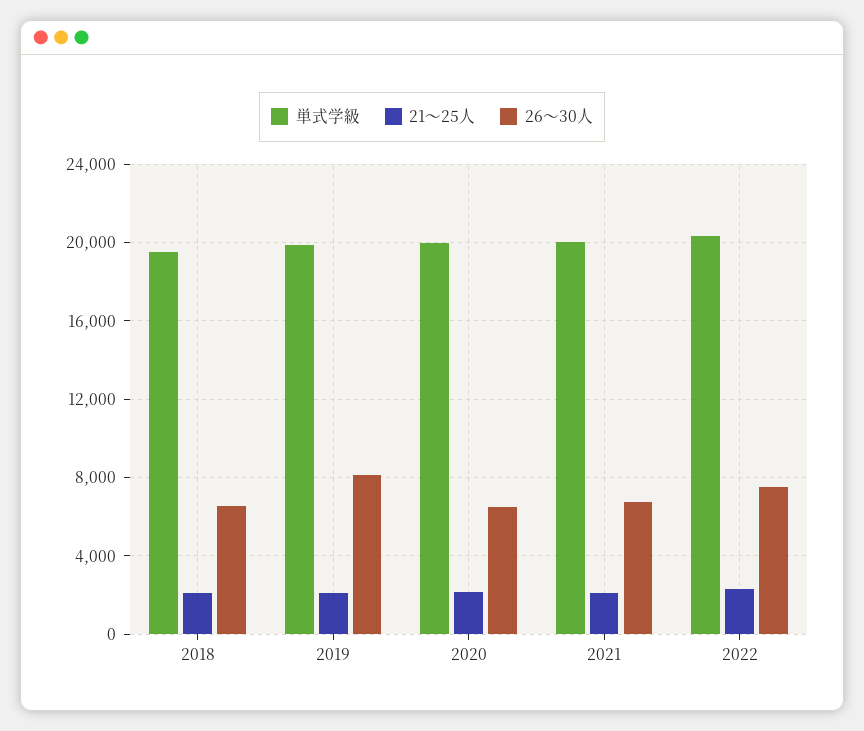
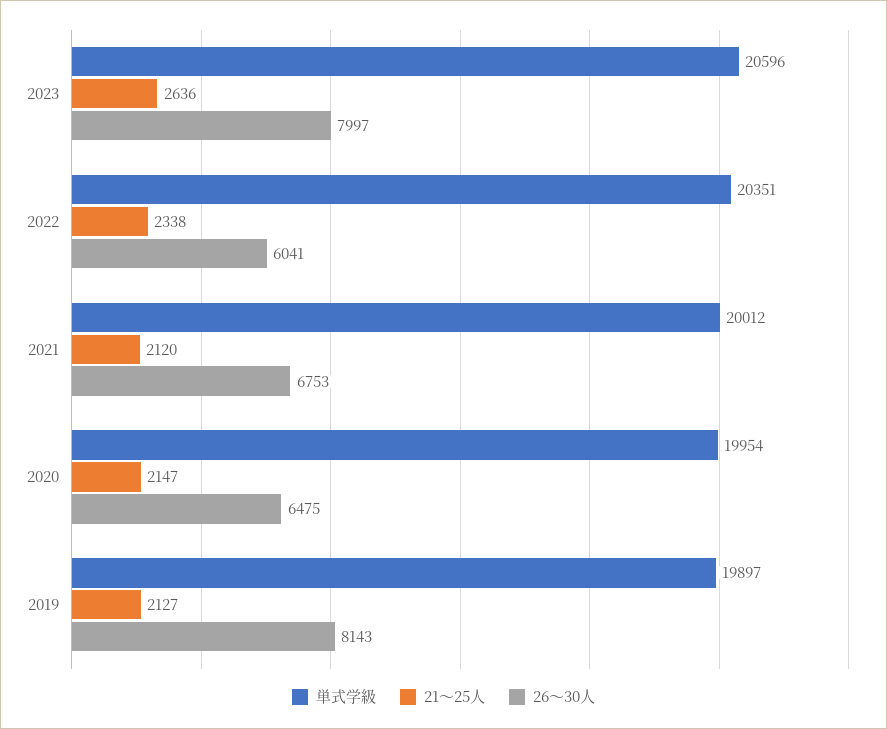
単式学級, 2018: 19500 -> none
21～25人, 2018: 2000 -> none
26～30人, 2018: 6500 -> none
26～30人, 2022: 7500 -> 6041
単式学級, 2023: none -> 20596
21～25人, 2023: none -> 2636
26～30人, 2023: none -> 7997

